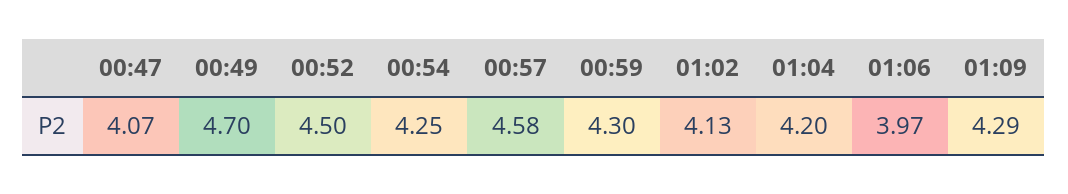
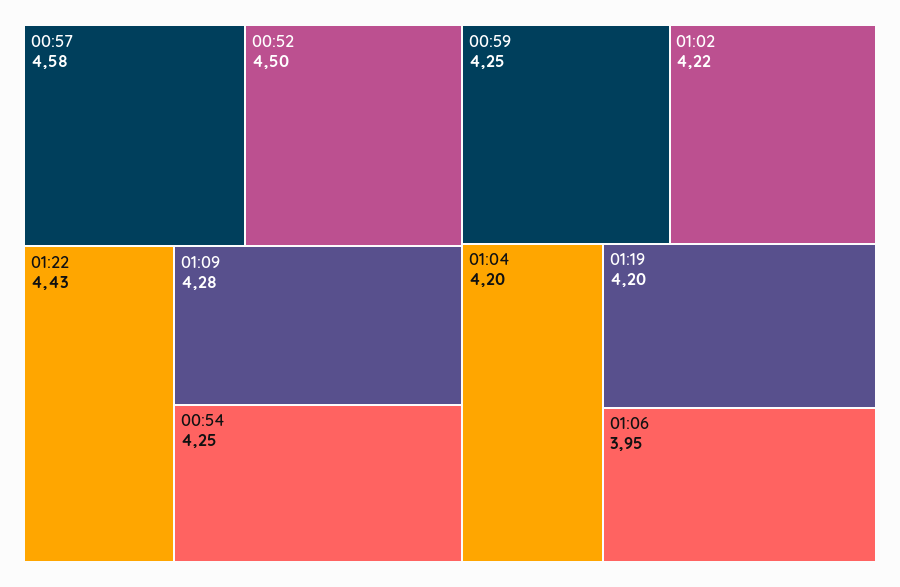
00:47: 4.07 -> none
00:49: 4.7 -> none
00:59: 4.3 -> 4.25
01:02: 4.13 -> 4.22
01:06: 3.97 -> 3.95
01:09: 4.29 -> 4.28
01:22: none -> 4.43
01:19: none -> 4.2

